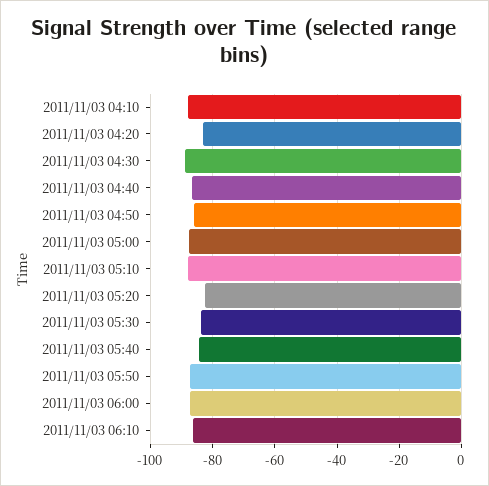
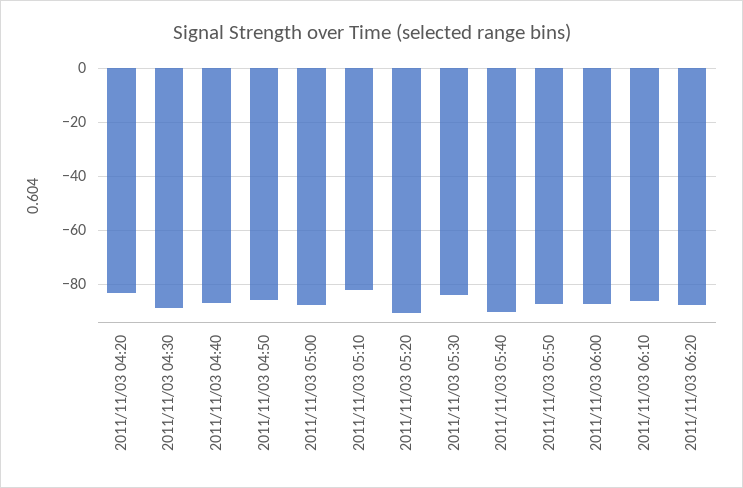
2011/11/03 04:10: -88 -> none
2011/11/03 05:10: -88 -> -82.5
2011/11/03 05:20: -82 -> -90
2011/11/03 05:40: -84 -> -90
2011/11/03 06:20: none -> -87.5

